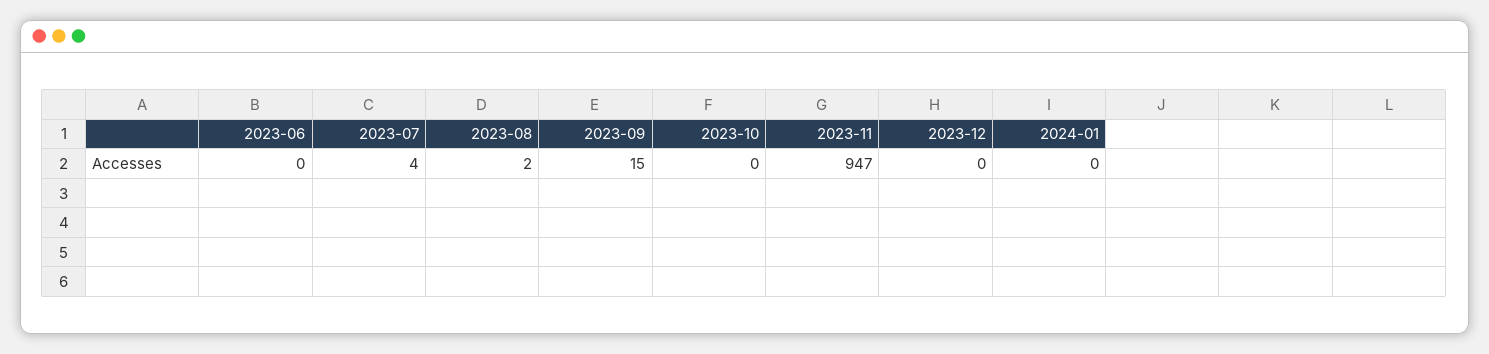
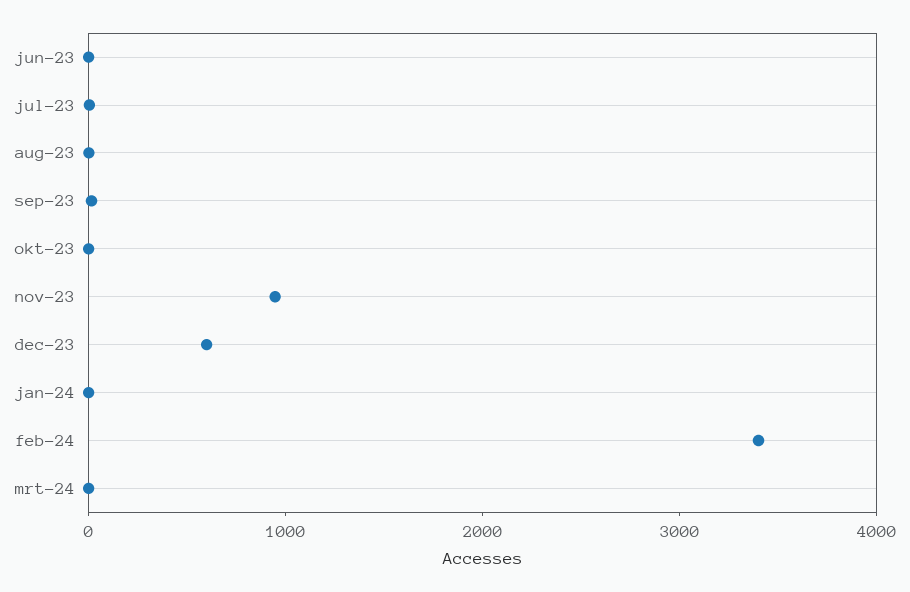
2023-12: 0 -> 600
feb-24: none -> 3400
mrt-24: none -> 0

